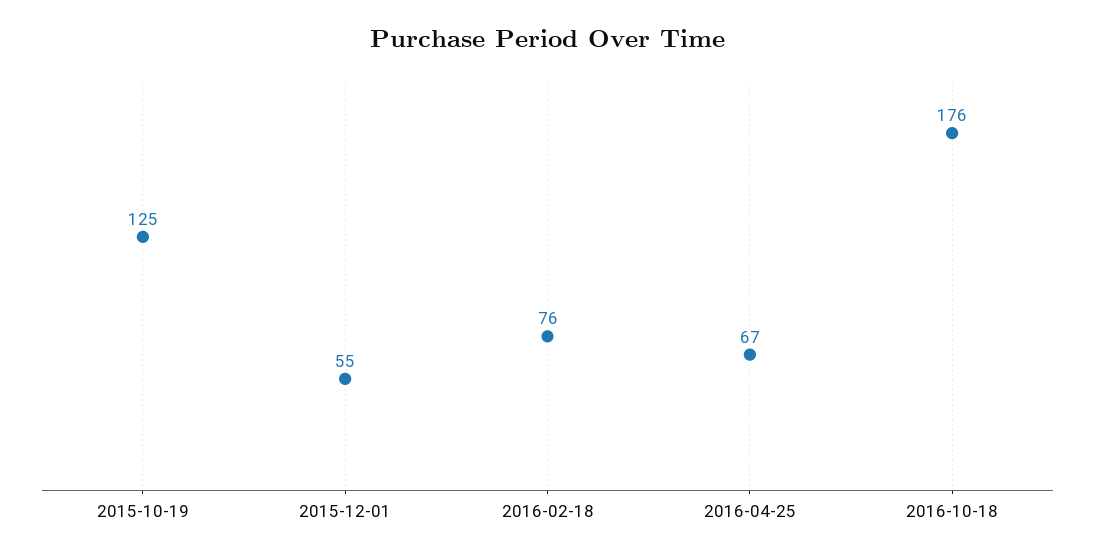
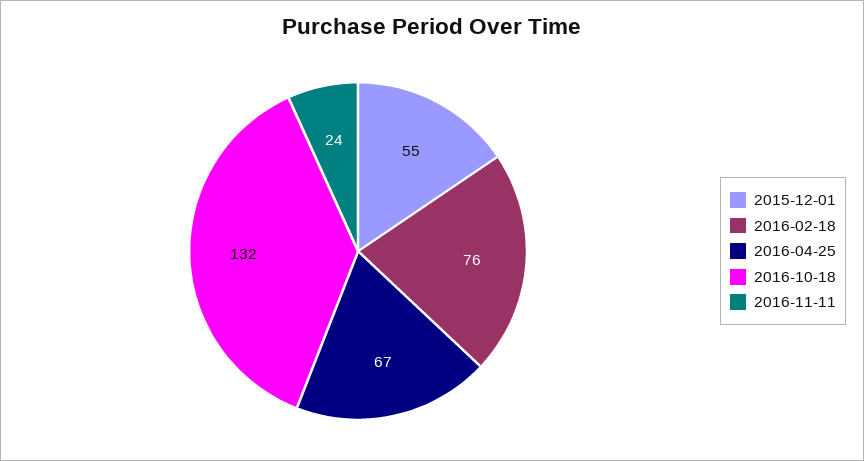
2015-10-19: 125 -> none
2016-10-18: 176 -> 132
2016-11-11: none -> 24

